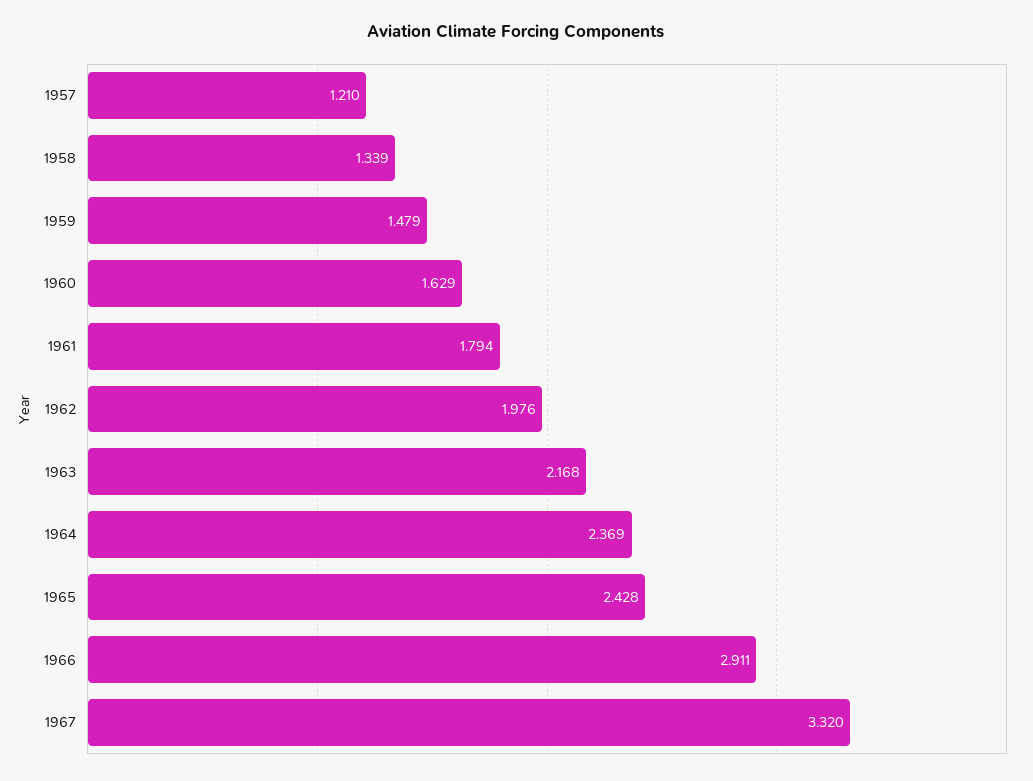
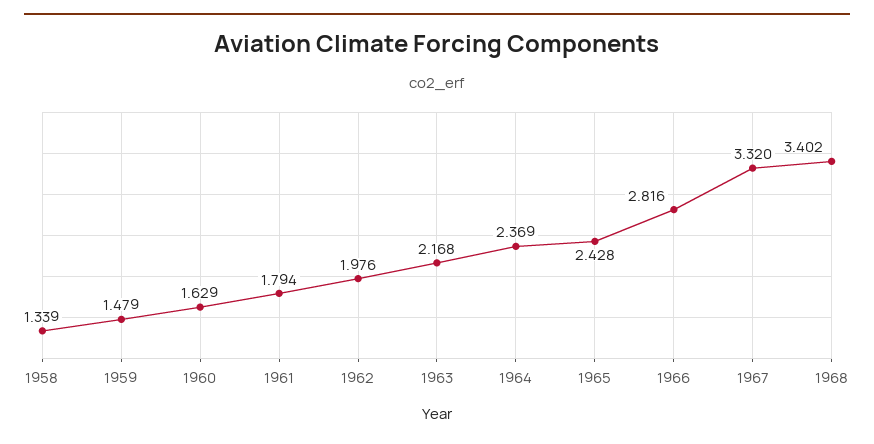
1957: 1.21 -> none
1966: 2.911 -> 2.816
1968: none -> 3.402

